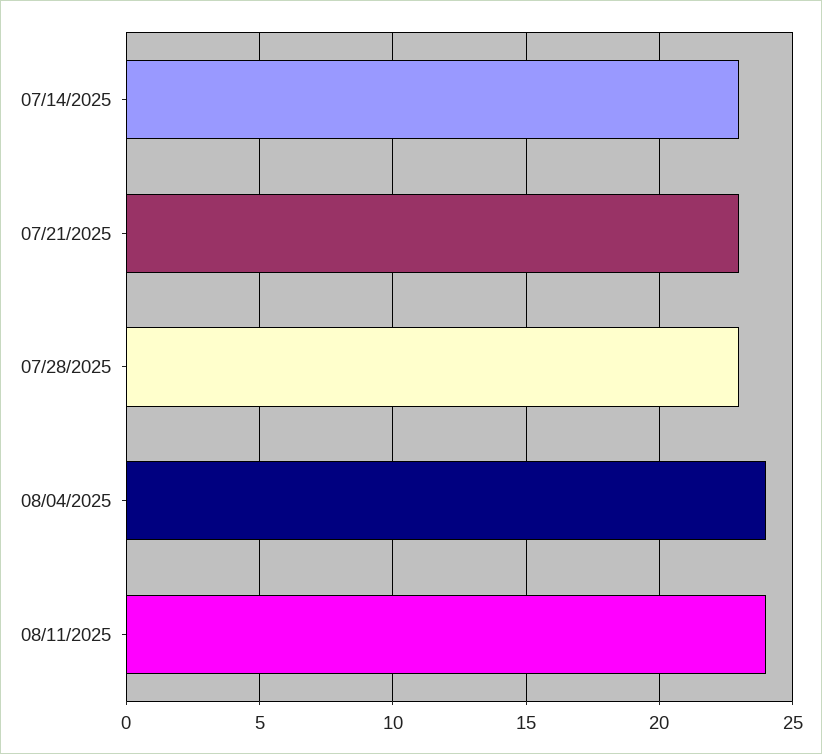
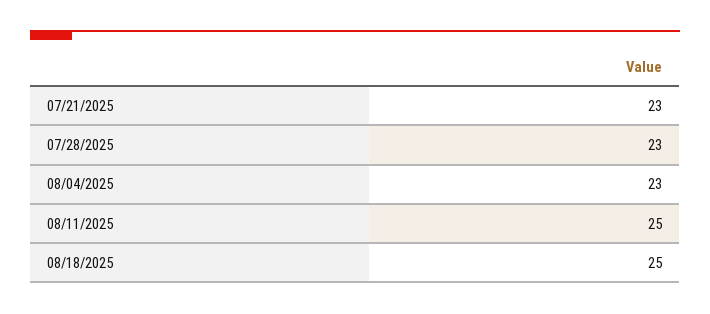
07/14/2025: 23 -> none
08/04/2025: 24 -> 23
08/11/2025: 24 -> 25
08/18/2025: none -> 25

